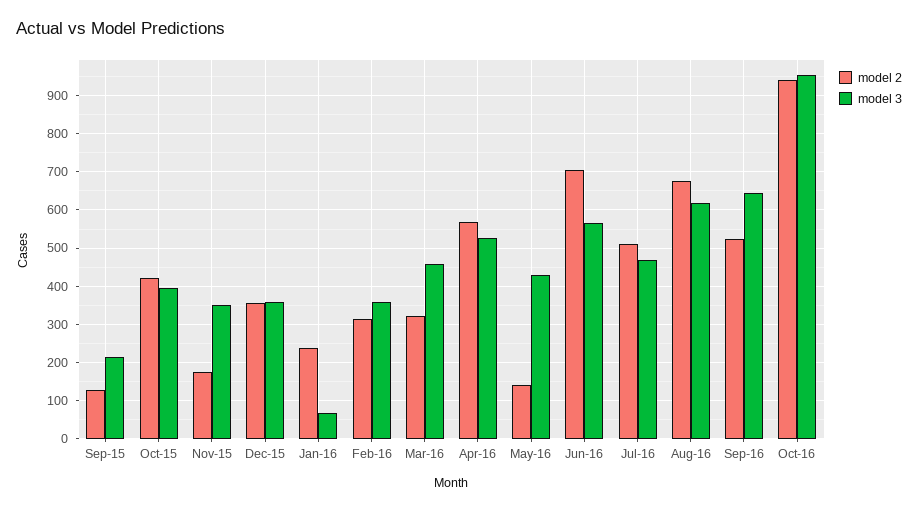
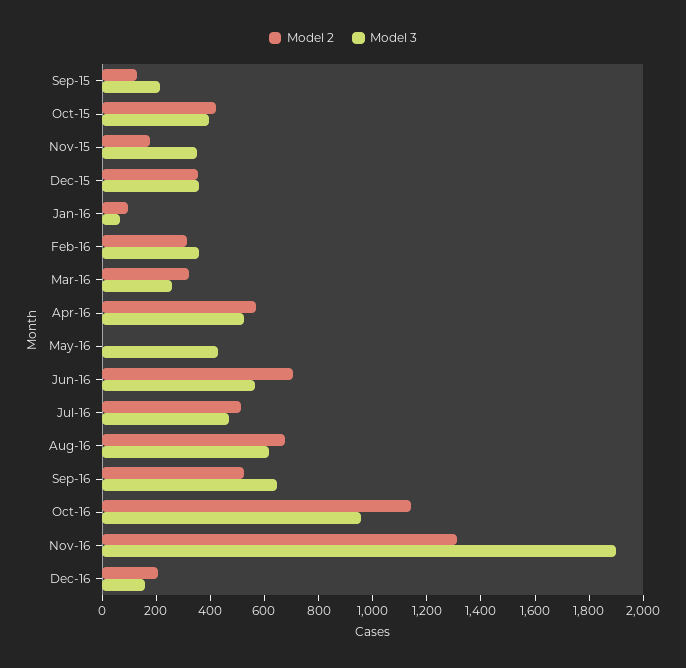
model 2, Jan-16: 240 -> 100
model 3, Mar-16: 460 -> 250
model 2, May-16: 140 -> 0
model 2, Oct-16: 940 -> 1150
model 2, Nov-16: none -> 1300
model 3, Nov-16: none -> 1900
model 2, Dec-16: none -> 200
model 3, Dec-16: none -> 150

